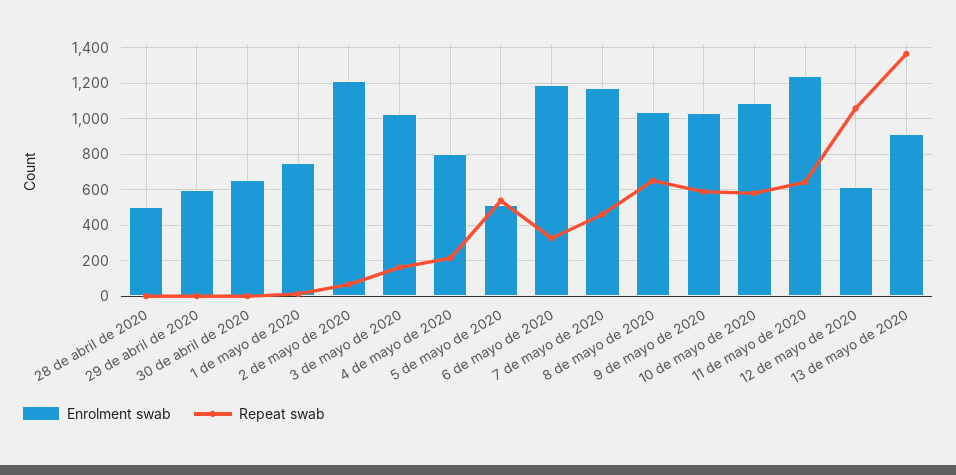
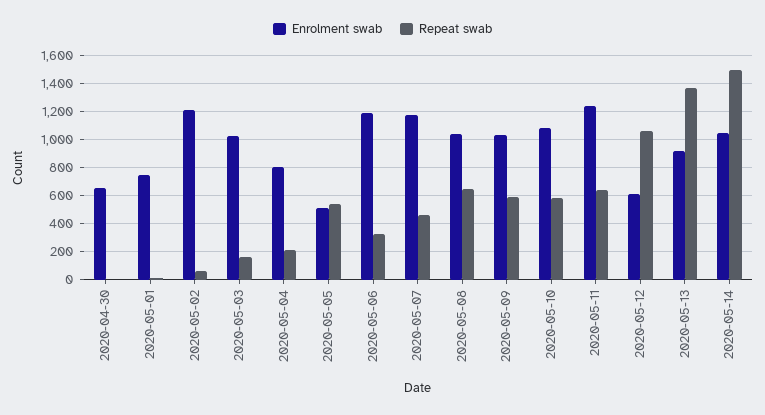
Enrolment swab, 28 de abril de 2020: 500 -> none
Repeat swab, 28 de abril de 2020: 0 -> none
Enrolment swab, 29 de abril de 2020: 600 -> none
Repeat swab, 29 de abril de 2020: 0 -> none
Enrolment swab, 2020-05-14: none -> 1050
Repeat swab, 2020-05-14: none -> 1500

